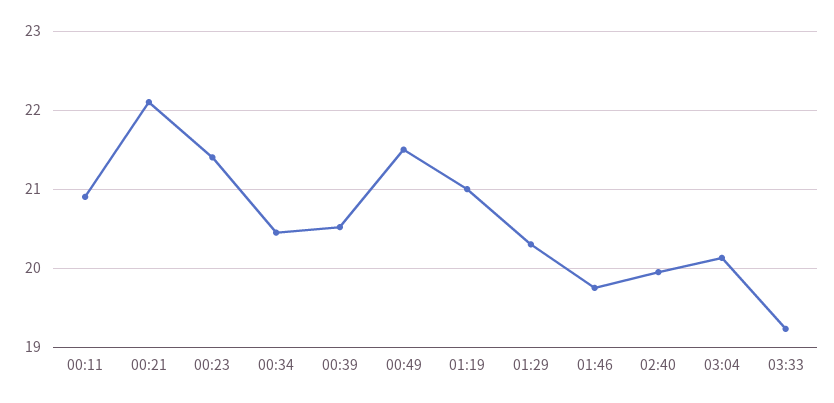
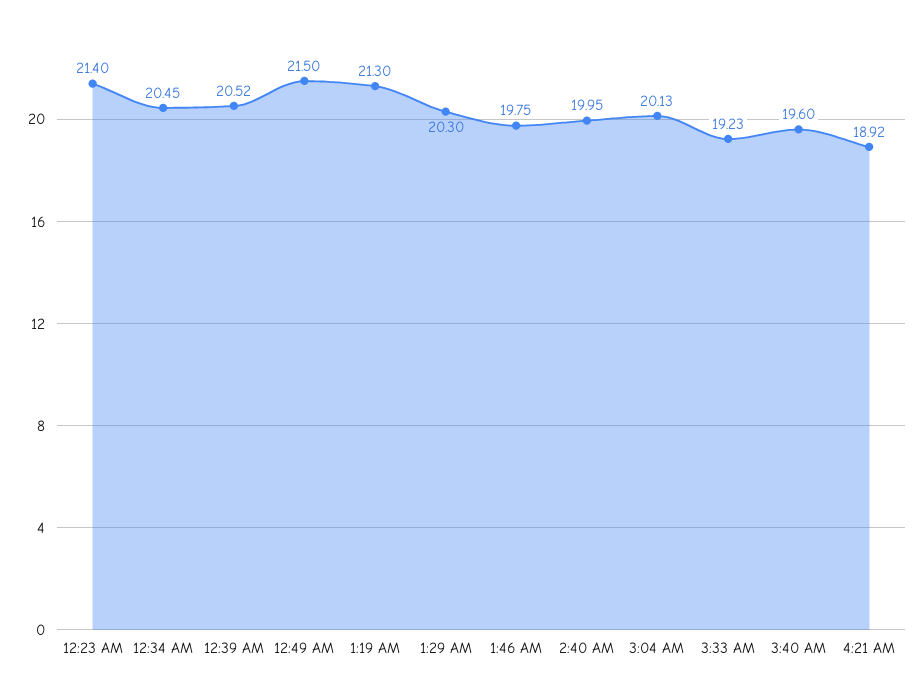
00:11: 20.9 -> none
00:21: 22.1 -> none
01:19: 21 -> 21.3
3:40 AM: none -> 19.6
4:21 AM: none -> 18.92

